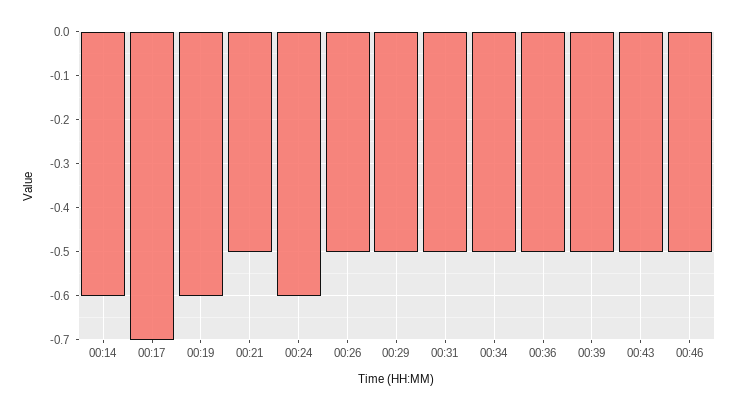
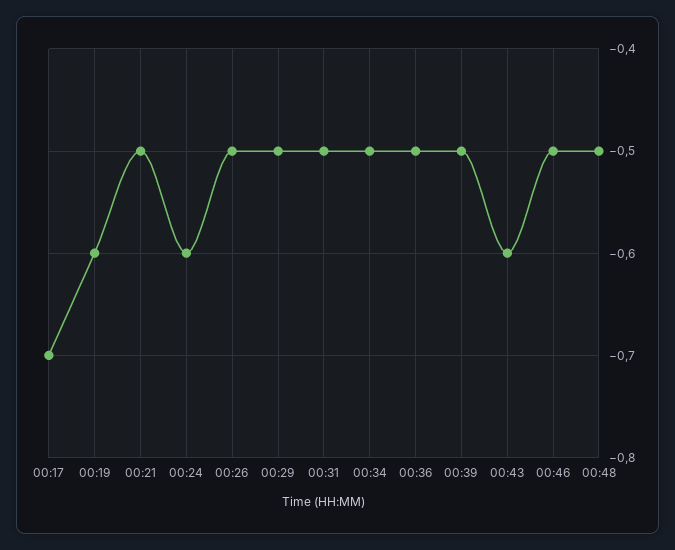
00:14: -0.6 -> none
00:43: -0.5 -> -0.6
00:48: none -> -0.5

